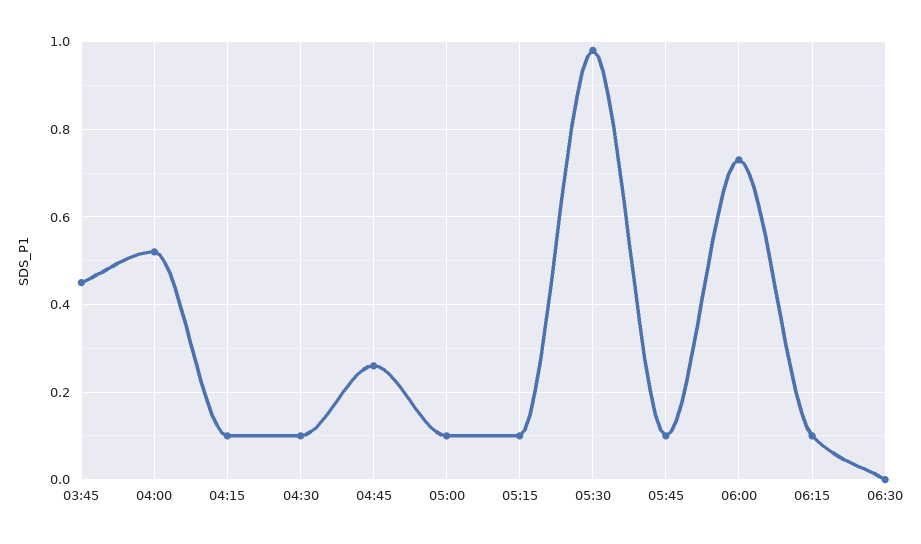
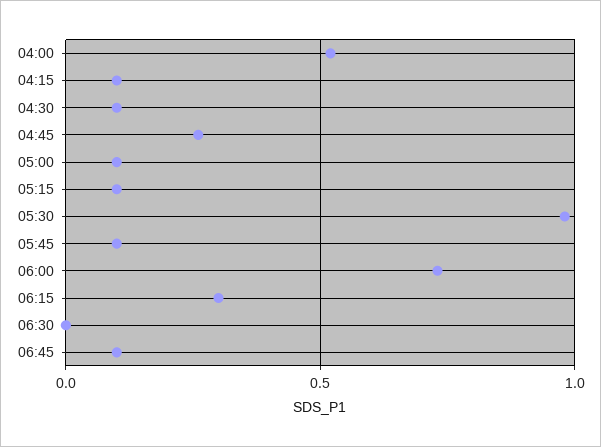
03:45: 0.45 -> none
06:15: 0.1 -> 0.3
06:45: none -> 0.1

